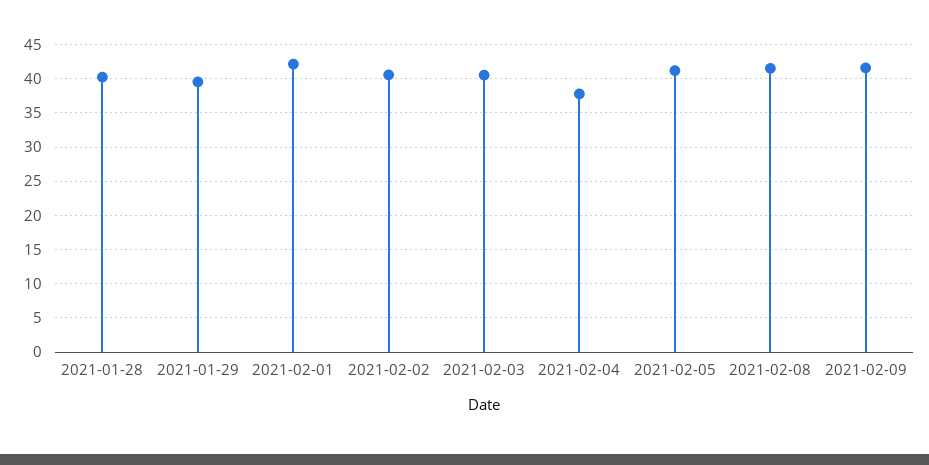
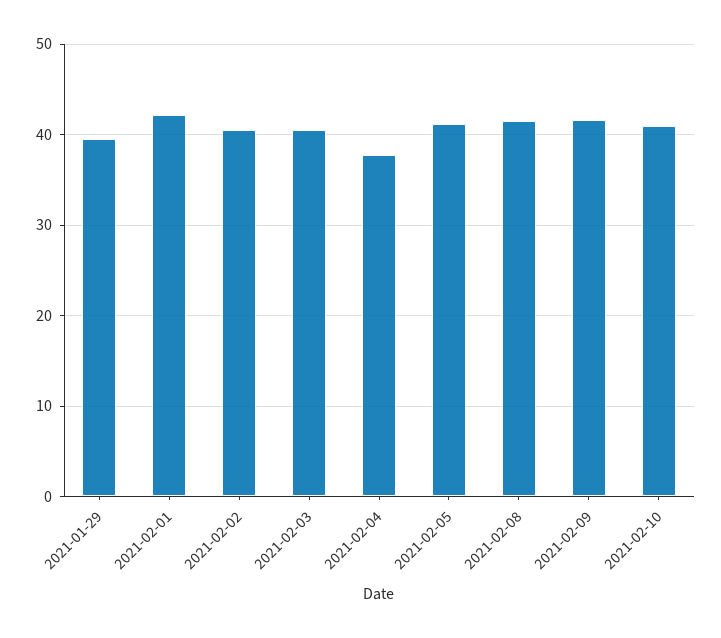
2021-01-28: 40 -> none
2021-02-10: none -> 41

